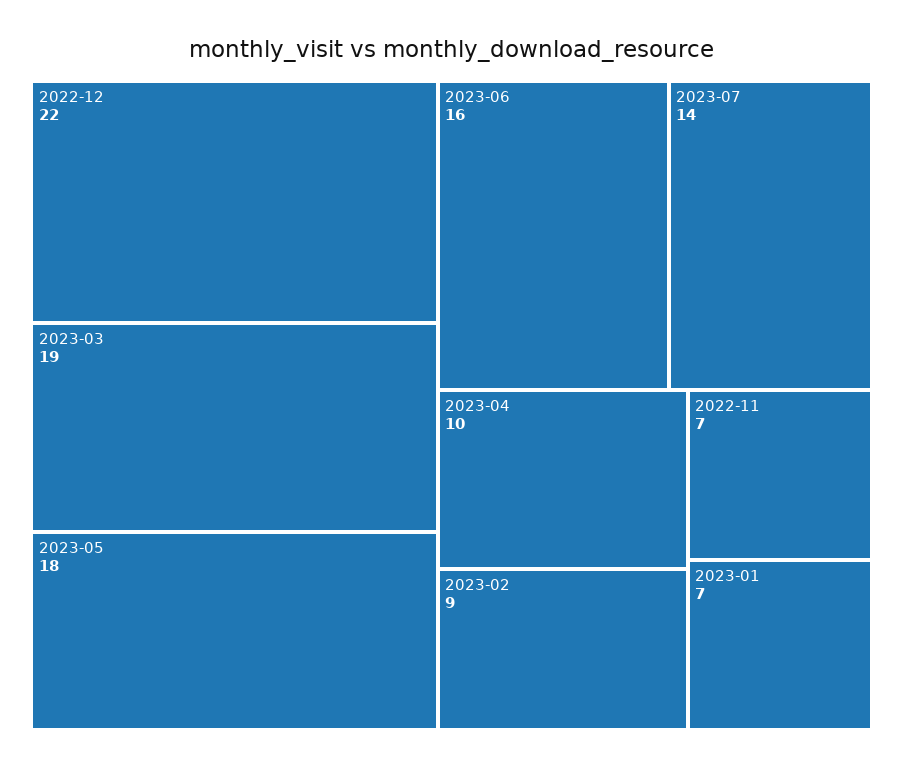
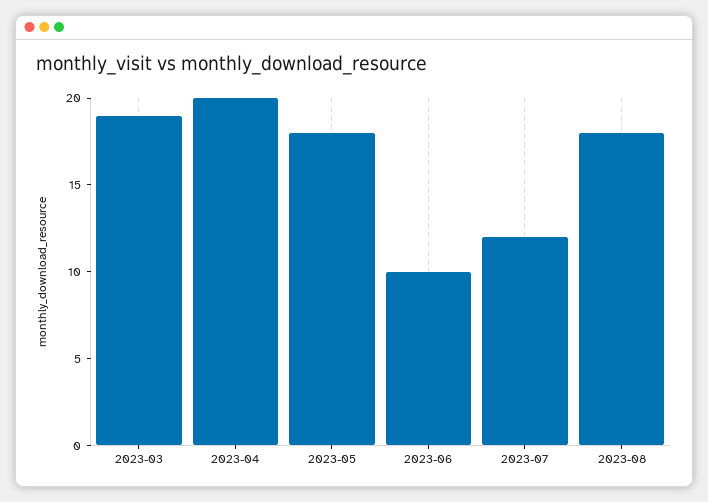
2022-12: 22 -> none
2023-06: 16 -> 10
2023-07: 14 -> 12
2023-04: 10 -> 20
2023-02: 9 -> none
2022-11: 7 -> none
2023-01: 7 -> none
2023-08: none -> 18

